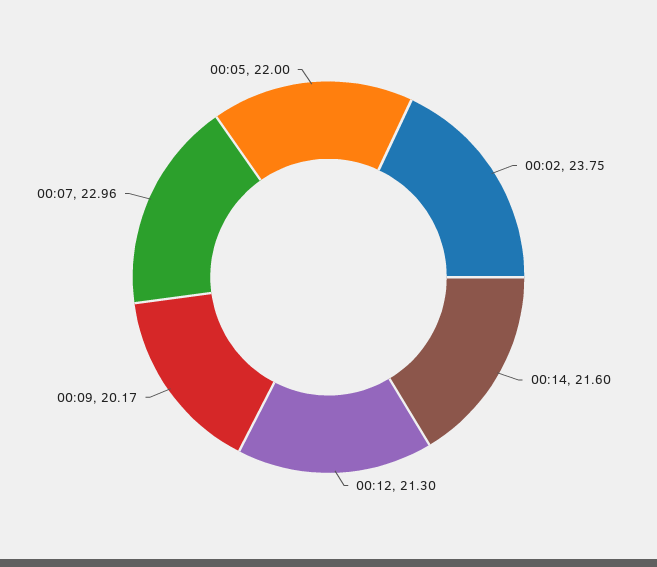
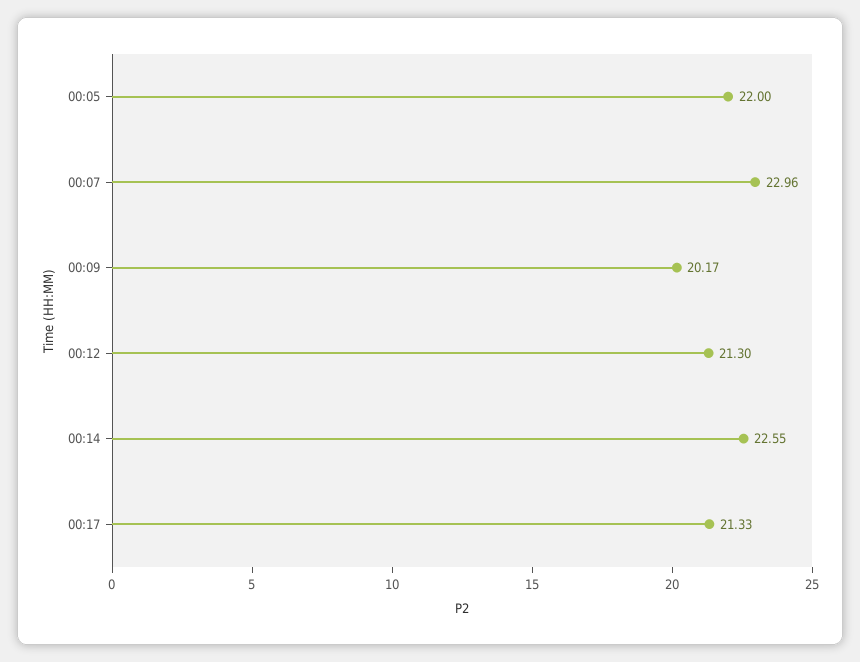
00:02: 23.75 -> none
00:14: 21.6 -> 22.55
00:17: none -> 21.33

